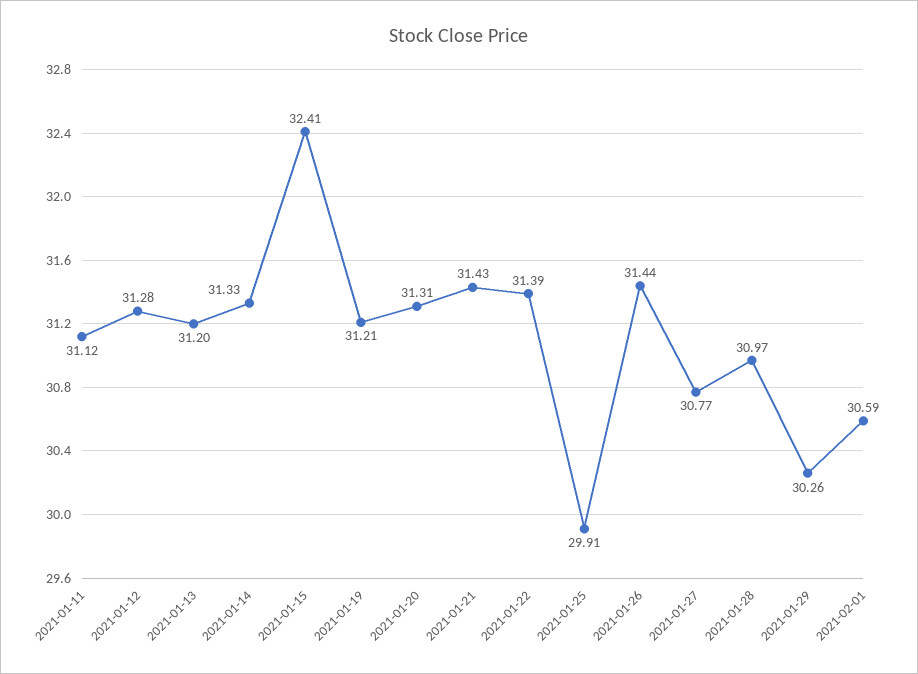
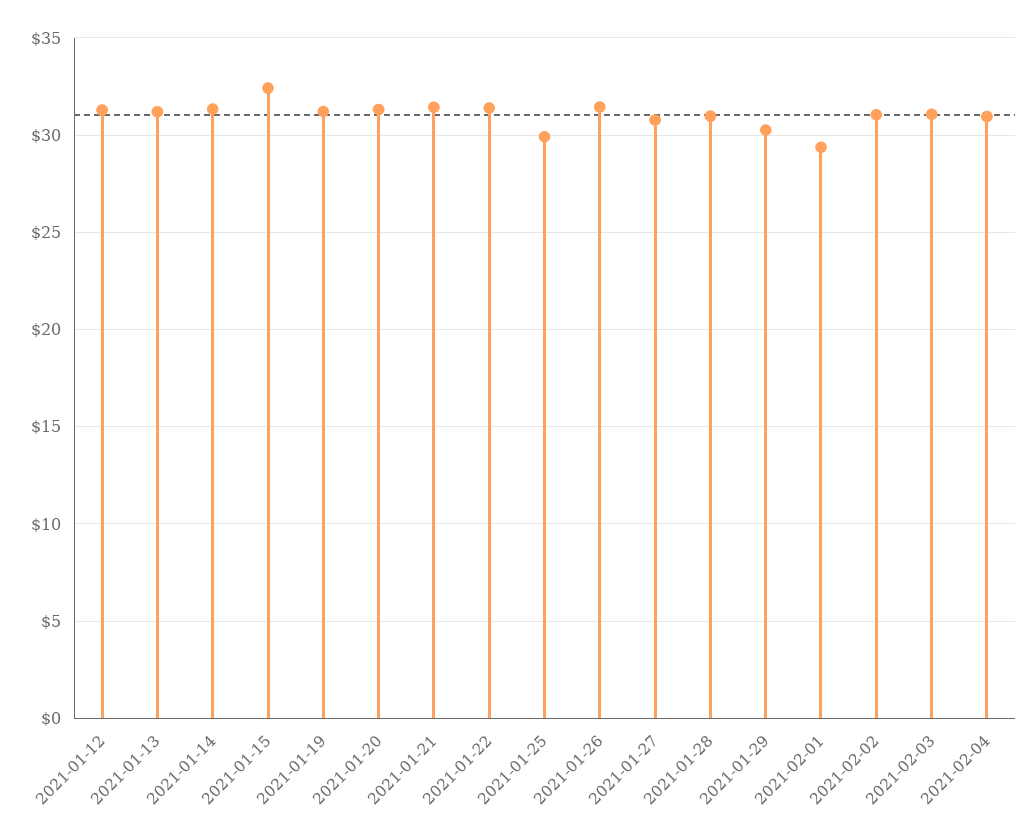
2021-01-11: 31.12 -> none
2021-02-01: 30.59 -> 29.5
2021-02-02: none -> 31
2021-02-03: none -> 31
2021-02-04: none -> 31

